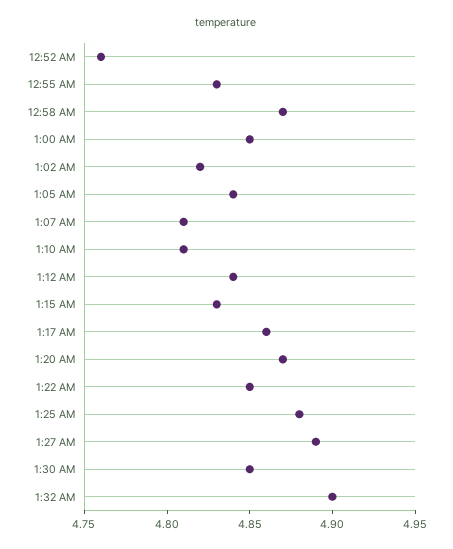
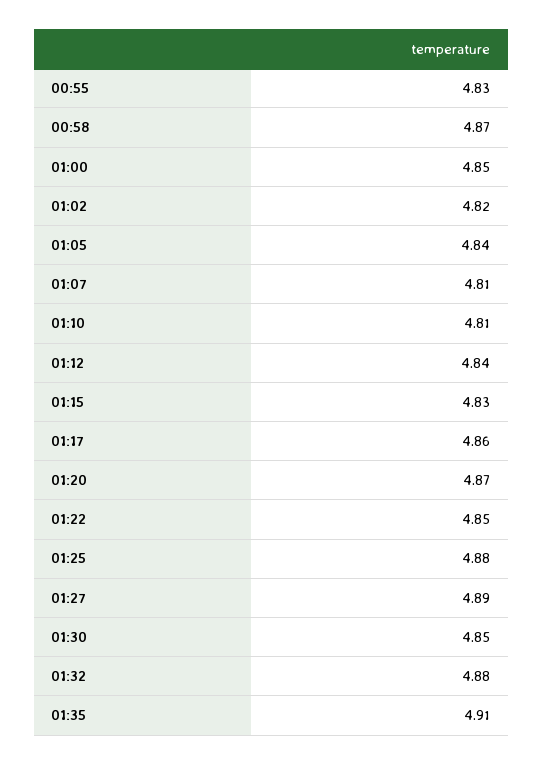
12:52 AM: 4.76 -> none
1:32 AM: 4.9 -> 4.88
01:35: none -> 4.91

